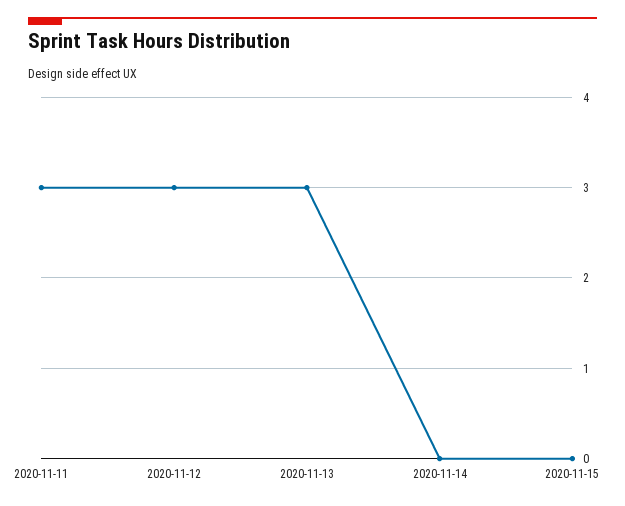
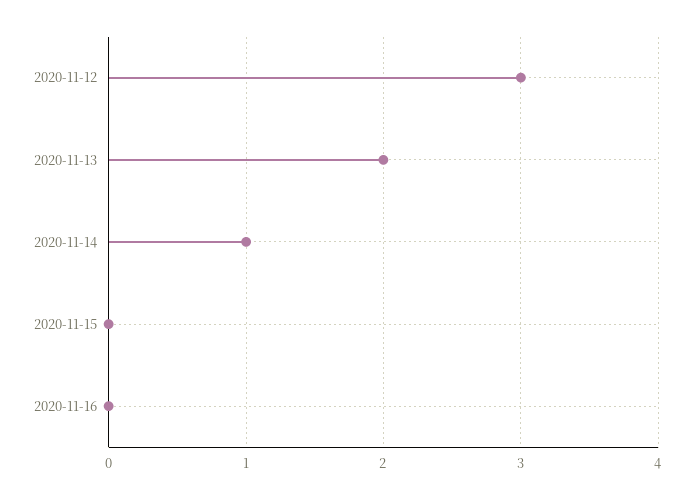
2020-11-11: 3 -> none
2020-11-13: 3 -> 2
2020-11-14: 0 -> 1
2020-11-16: none -> 0

